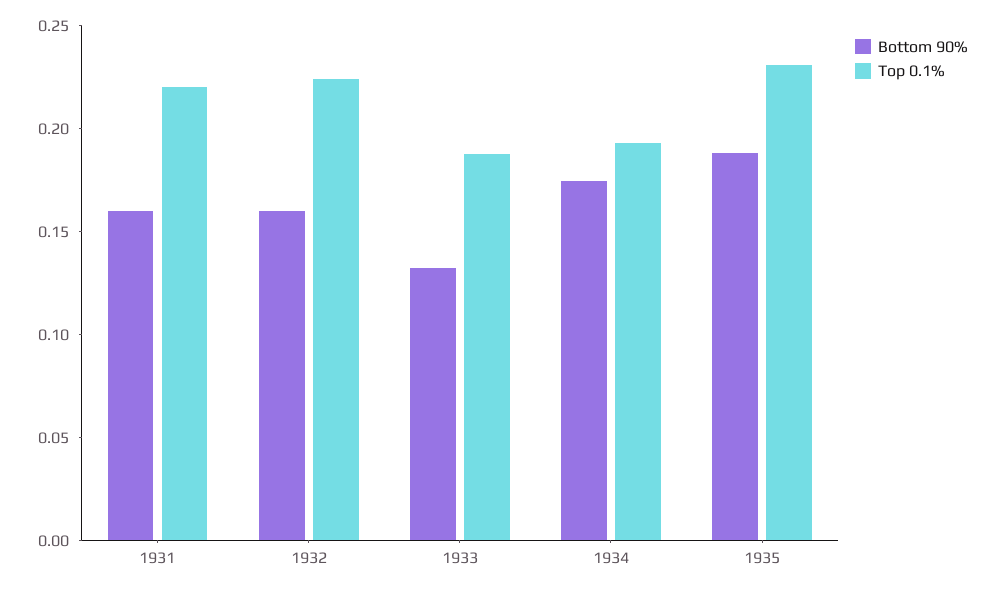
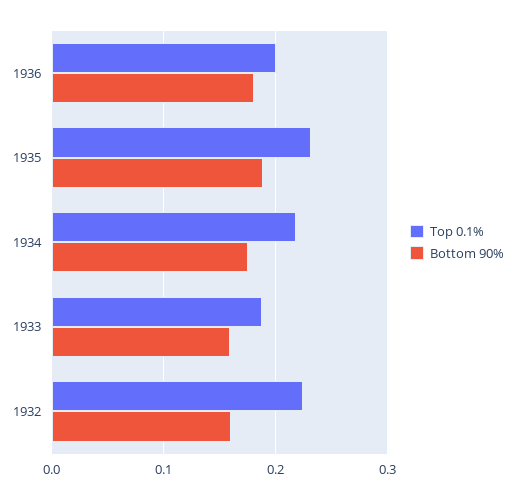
Bottom 90%, 1931: 0.16 -> none
Top 0.1%, 1931: 0.22 -> none
Bottom 90%, 1933: 0.13 -> 0.16
Top 0.1%, 1934: 0.19 -> 0.22
Top 0.1%, 1936: none -> 0.2
Bottom 90%, 1936: none -> 0.18

